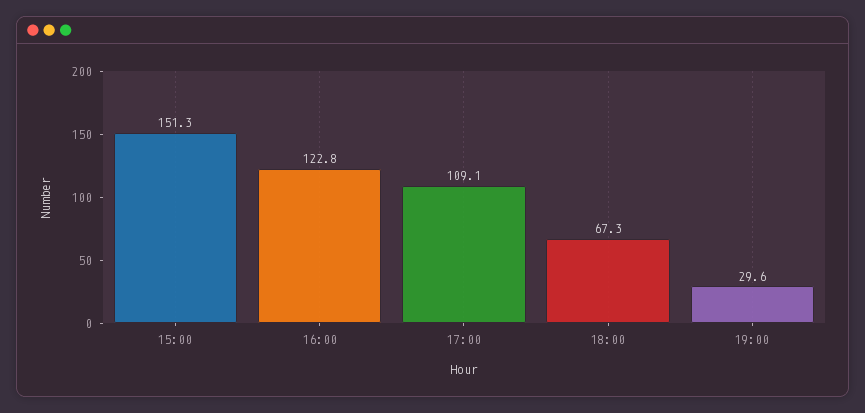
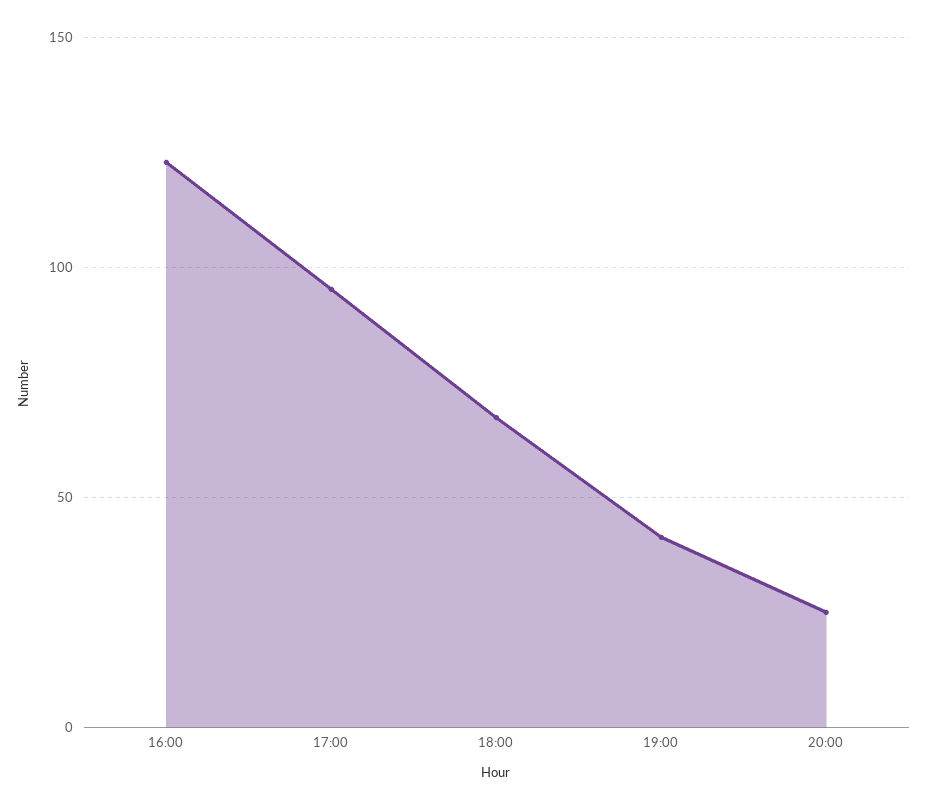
15:00: 151.3 -> none
17:00: 109.1 -> 95
19:00: 29.6 -> 40
20:00: none -> 25

